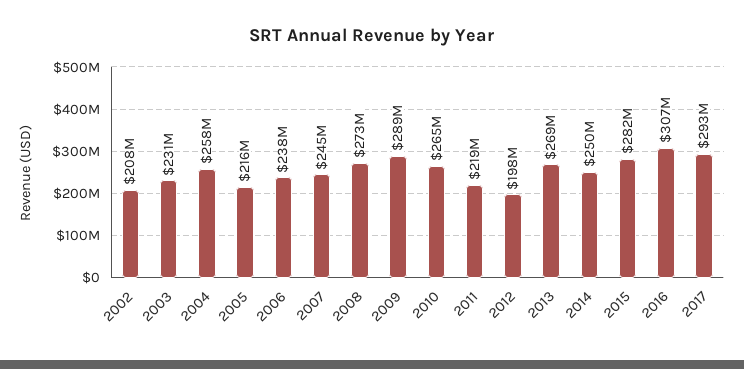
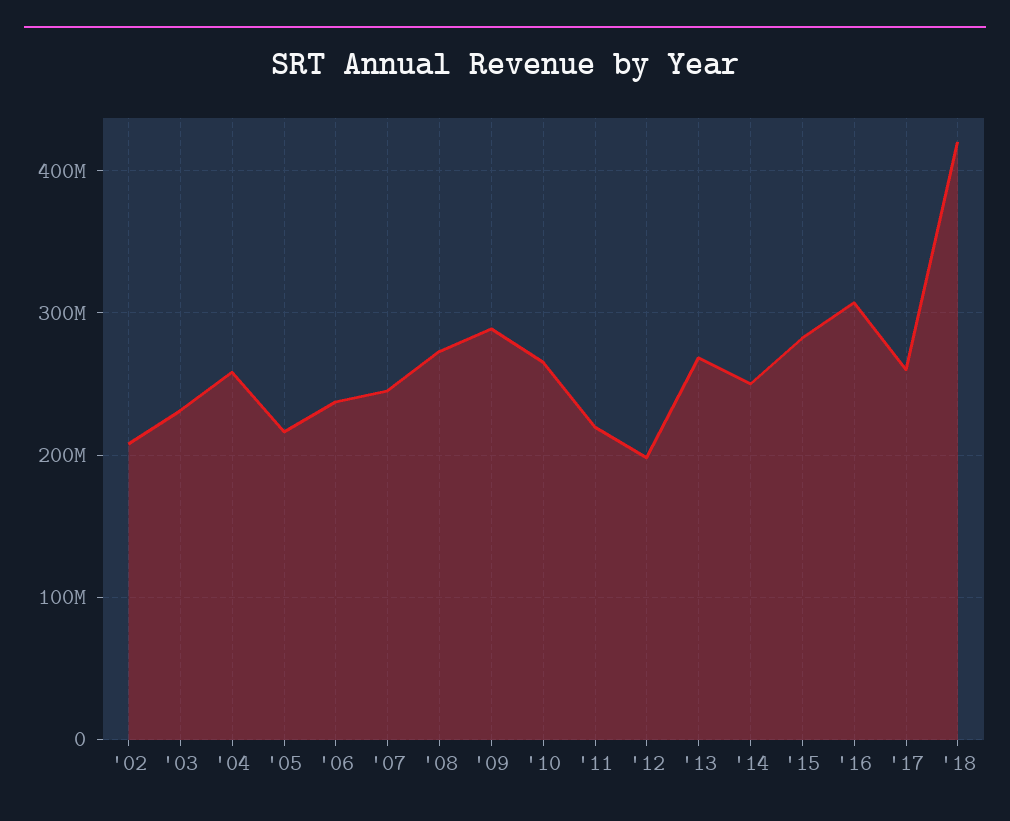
2017: 293000000 -> 260000000
'18: none -> 420000000

